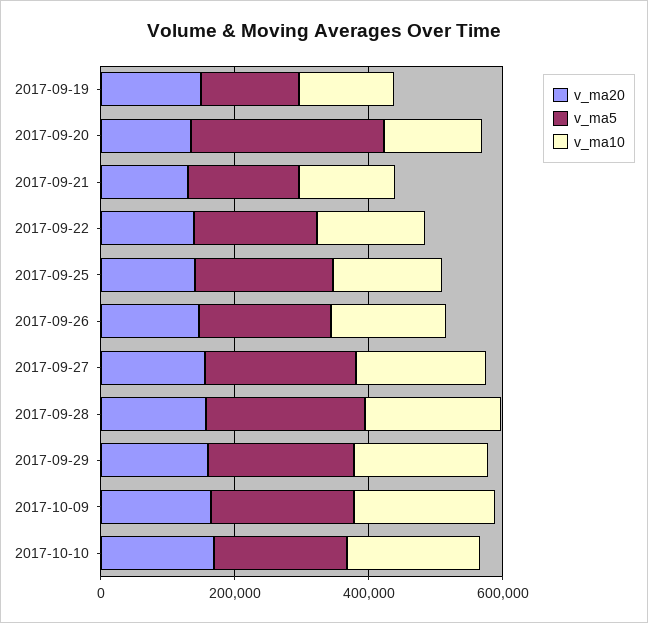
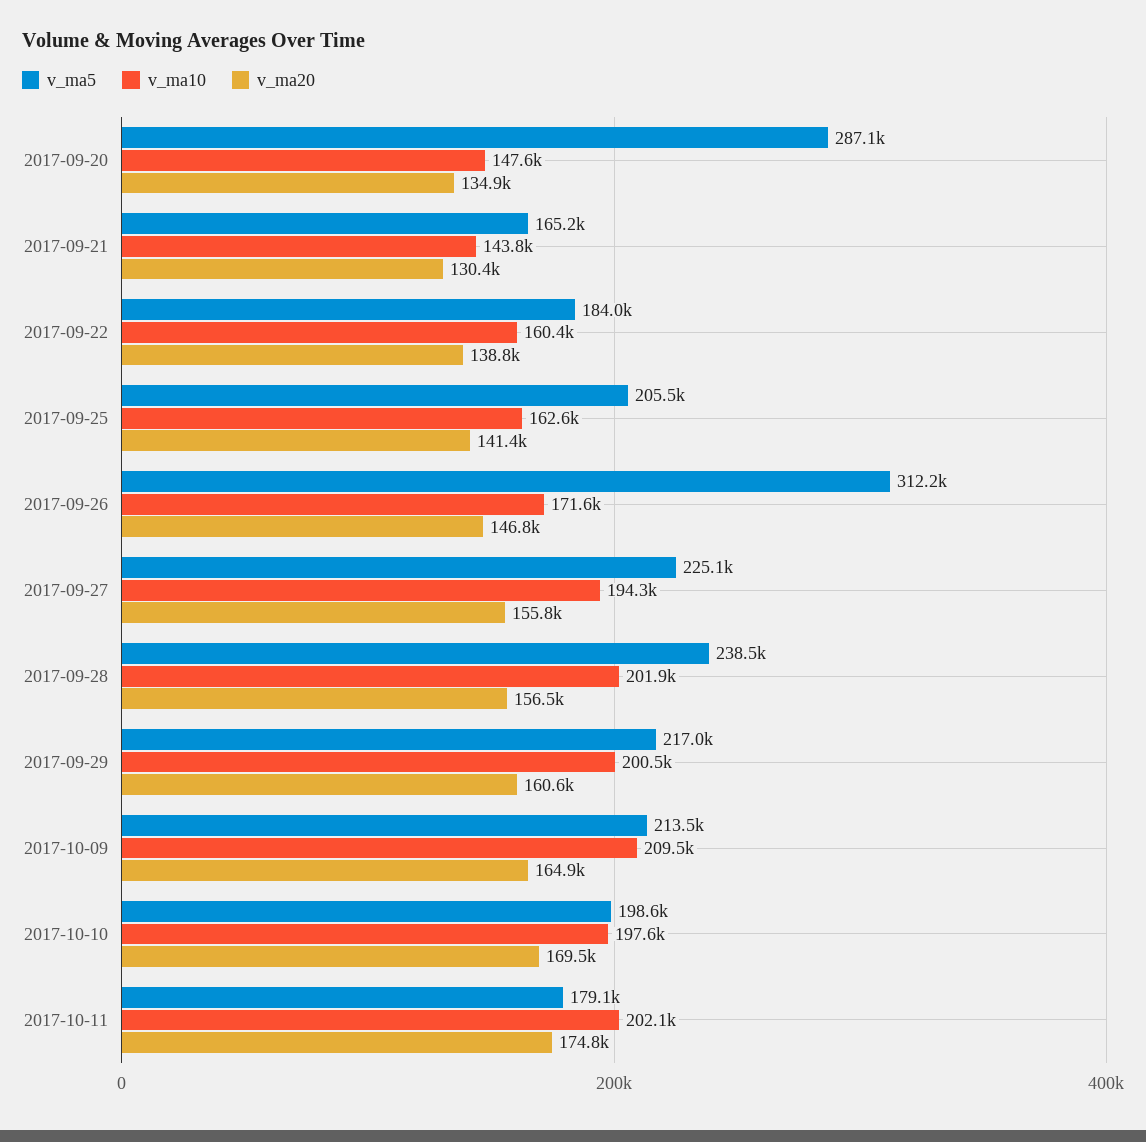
v_ma20, 2017-09-19: 150000 -> none
v_ma5, 2017-09-19: 150000 -> none
v_ma10, 2017-09-19: 150000 -> none
v_ma5, 2017-09-26: 200000 -> 312200
v_ma5, 2017-10-11: none -> 179100
v_ma10, 2017-10-11: none -> 202100
v_ma20, 2017-10-11: none -> 174800

